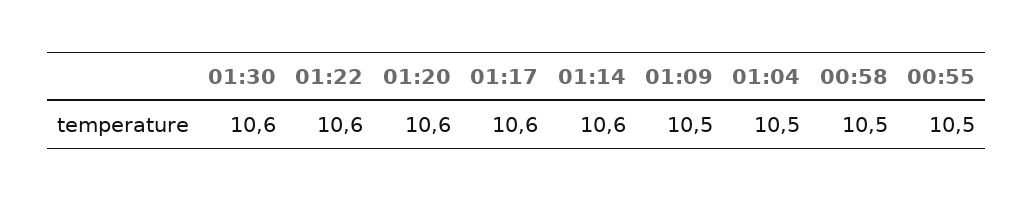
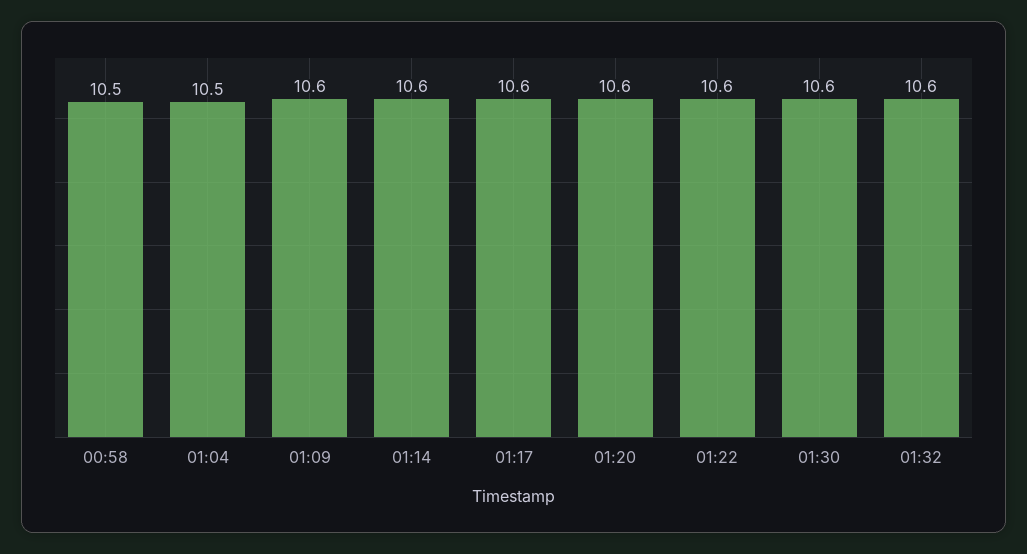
01:09: 10.5 -> 10.6
00:55: 10.5 -> none
01:32: none -> 10.6

